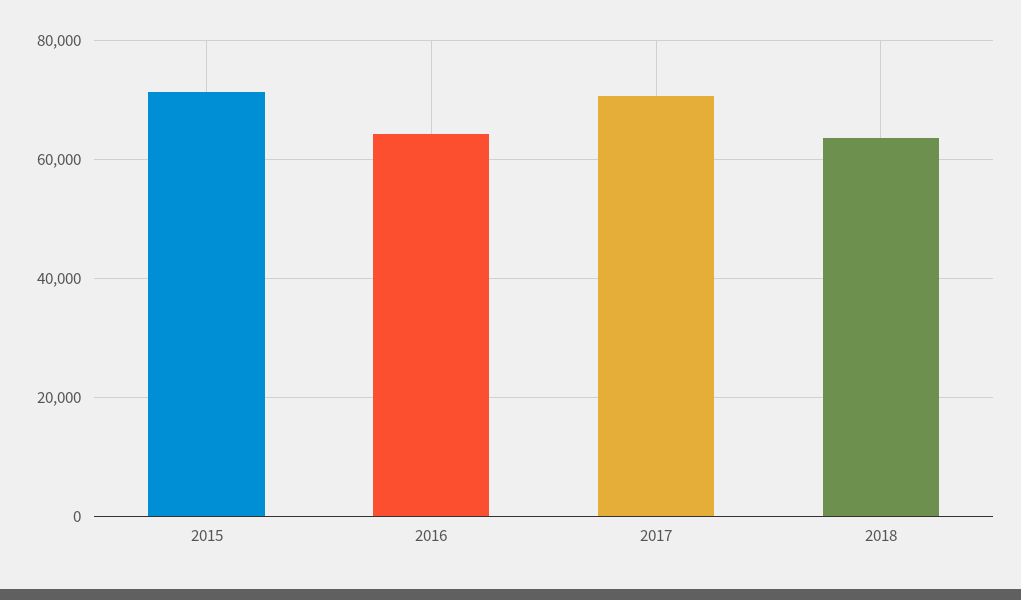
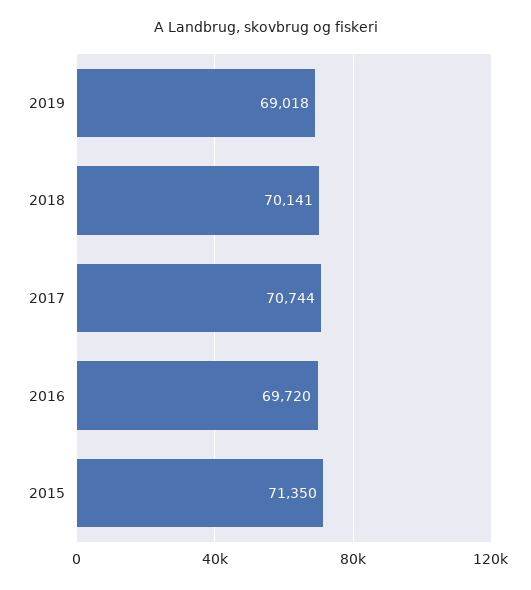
2016: 64000 -> 69720
2018: 64000 -> 70141
2019: none -> 69018

